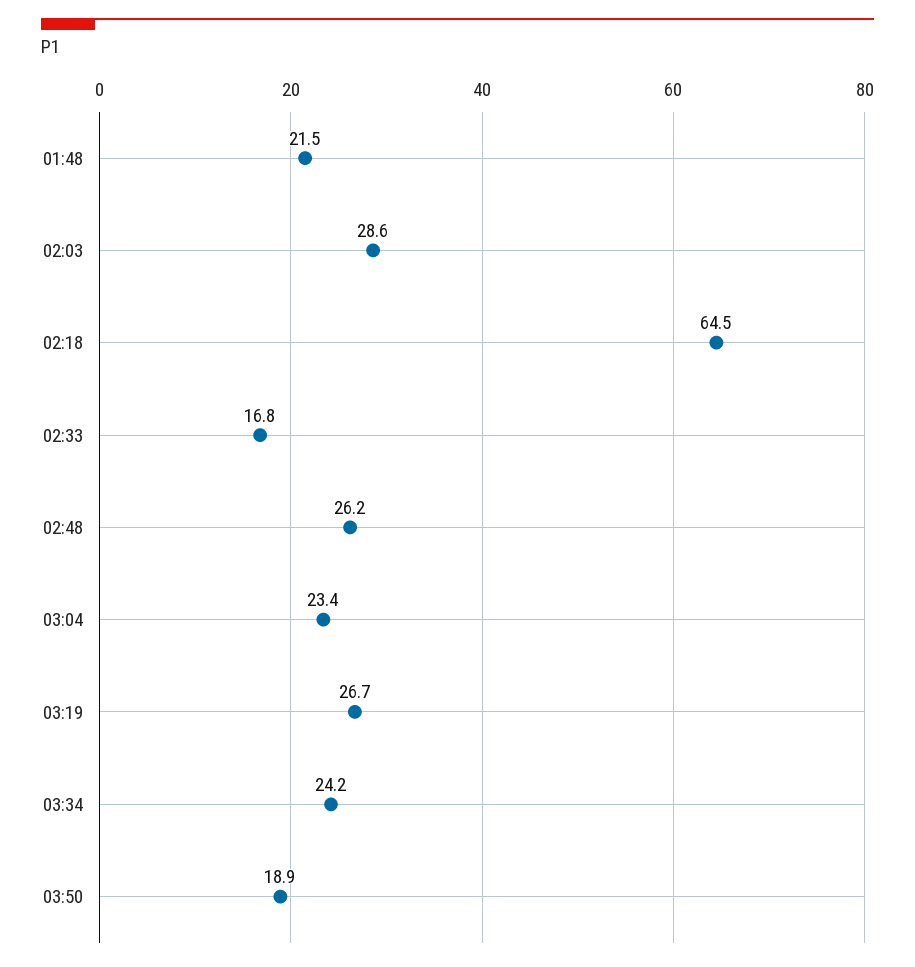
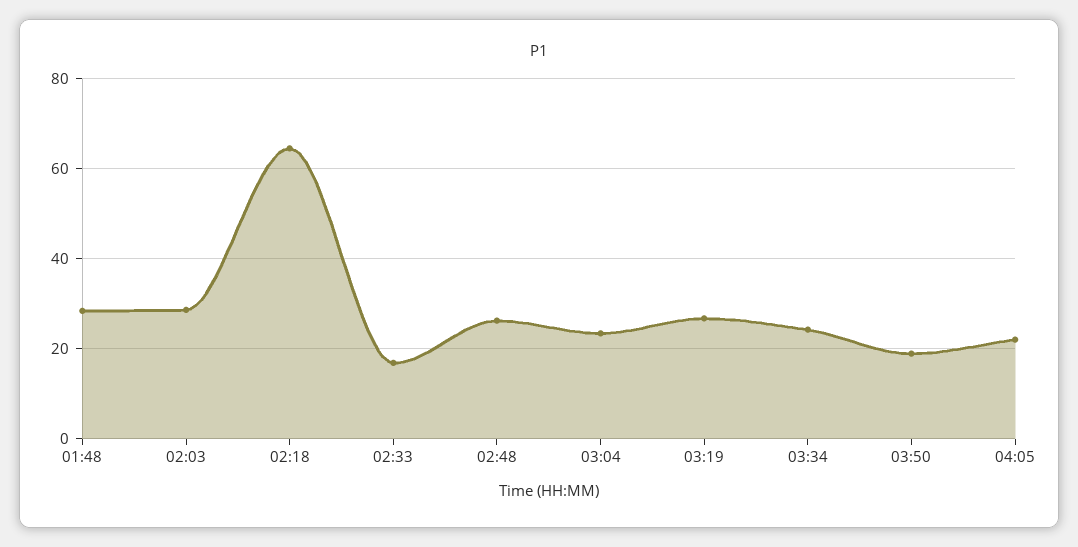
01:48: 21.5 -> 28
04:05: none -> 22

